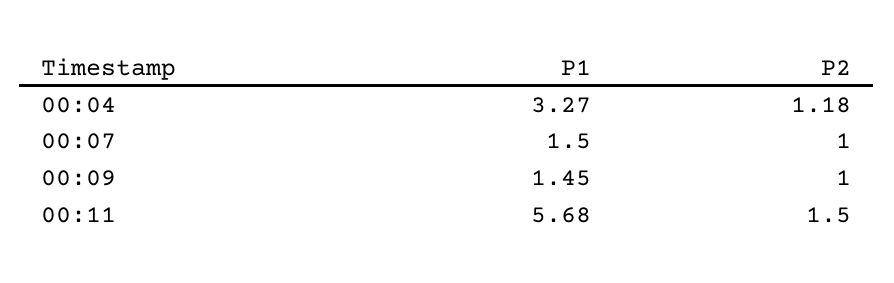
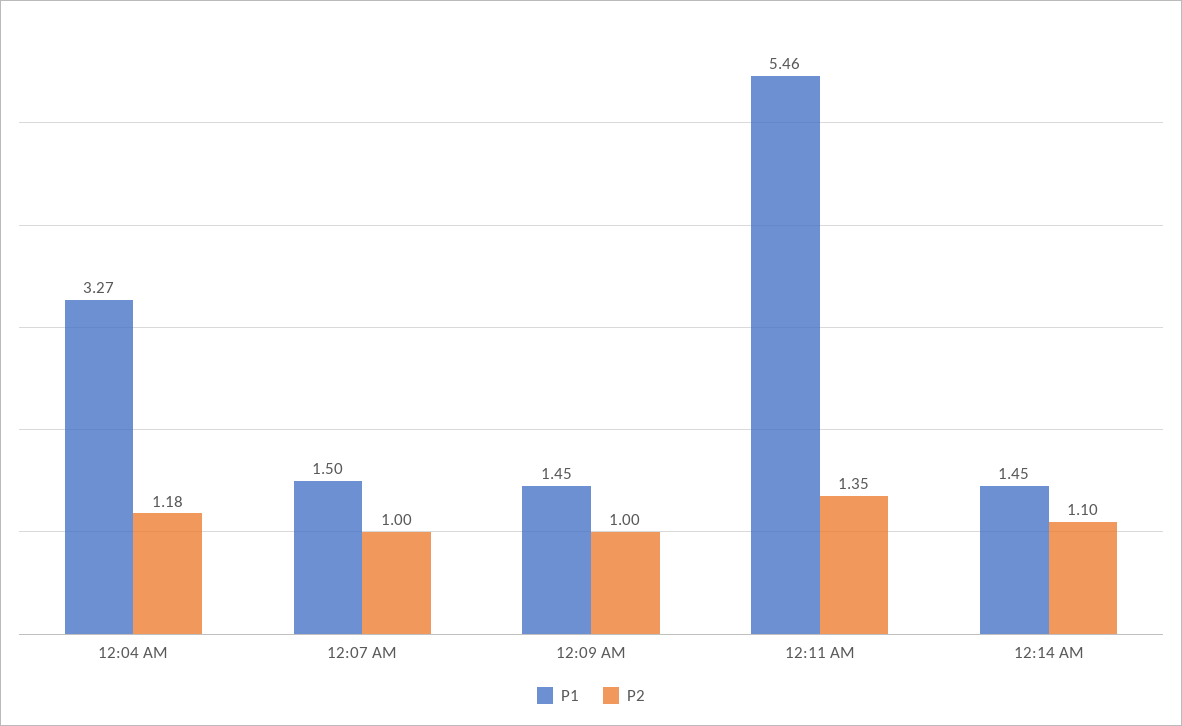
P1, 00:11: 5.68 -> 5.46
P2, 00:11: 1.5 -> 1.35
P1, 12:14 AM: none -> 1.45
P2, 12:14 AM: none -> 1.1

